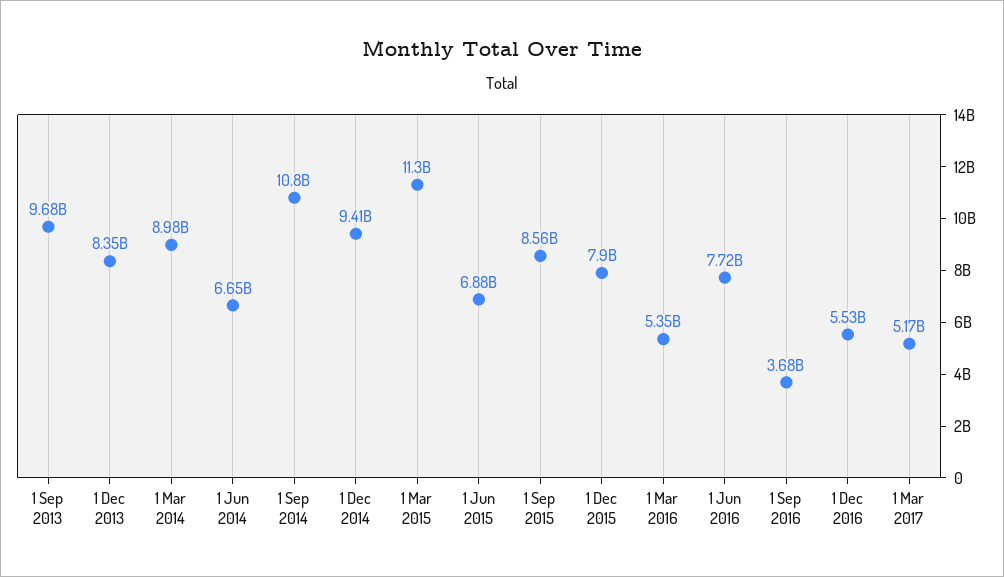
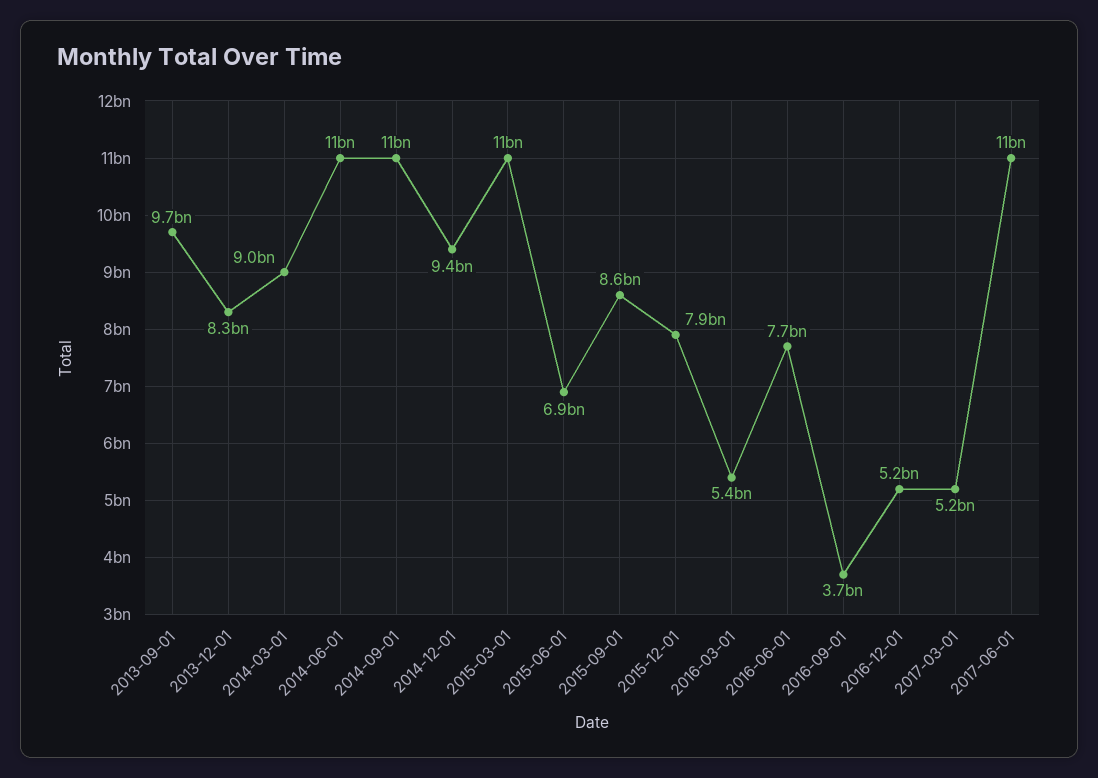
1 Jun 2014: 6650000000 -> 11000000000
1 Dec 2016: 5530000000 -> 5200000000
2017-06-01: none -> 11000000000

